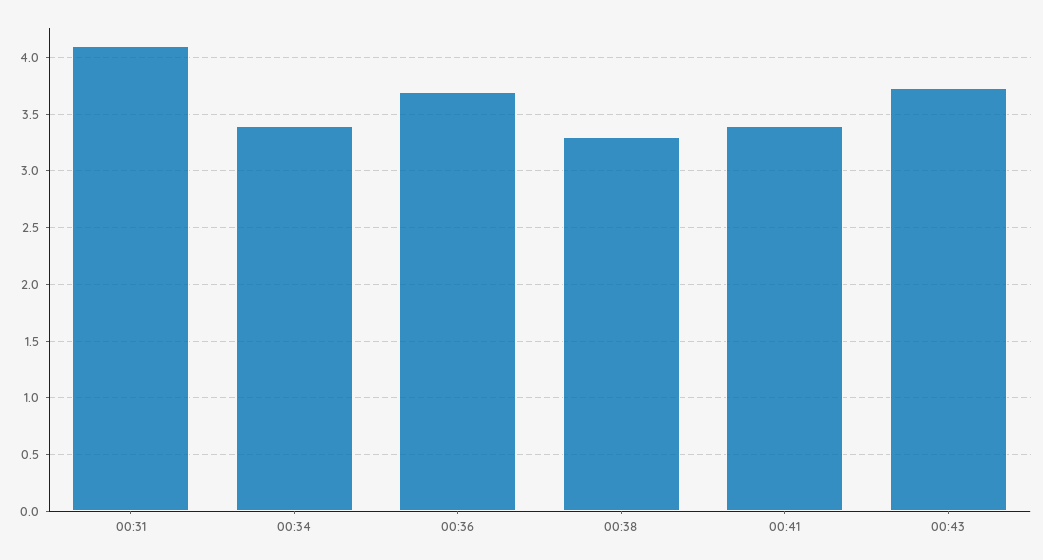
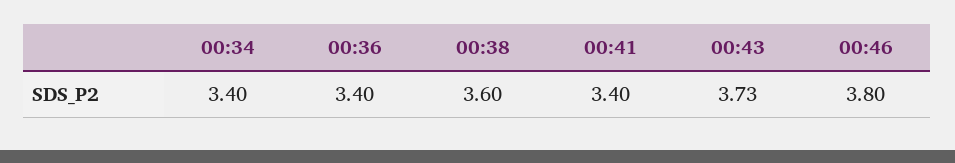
00:31: 4.1 -> none
00:36: 3.7 -> 3.4
00:38: 3.3 -> 3.6
00:46: none -> 3.8

